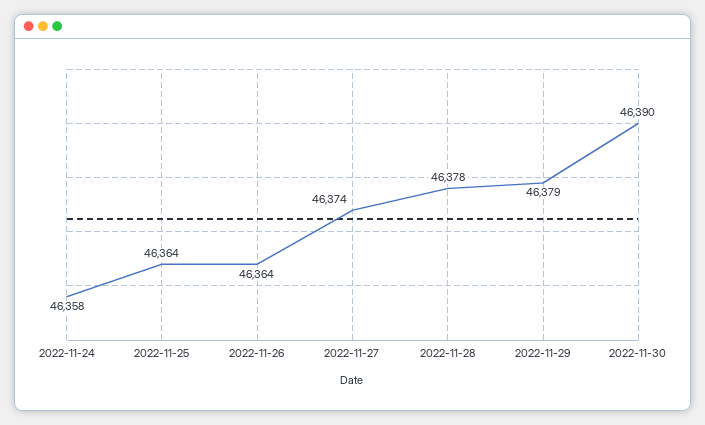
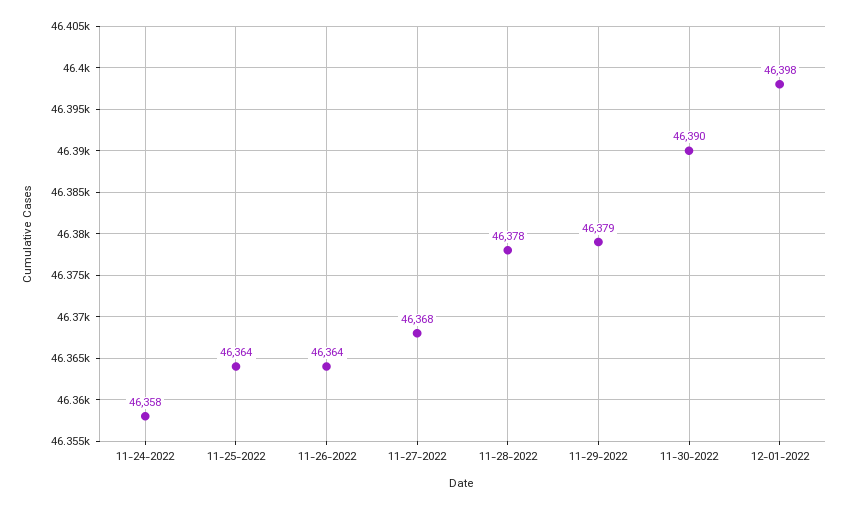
2022-11-27: 46374 -> 46368
12-01-2022: none -> 46398

